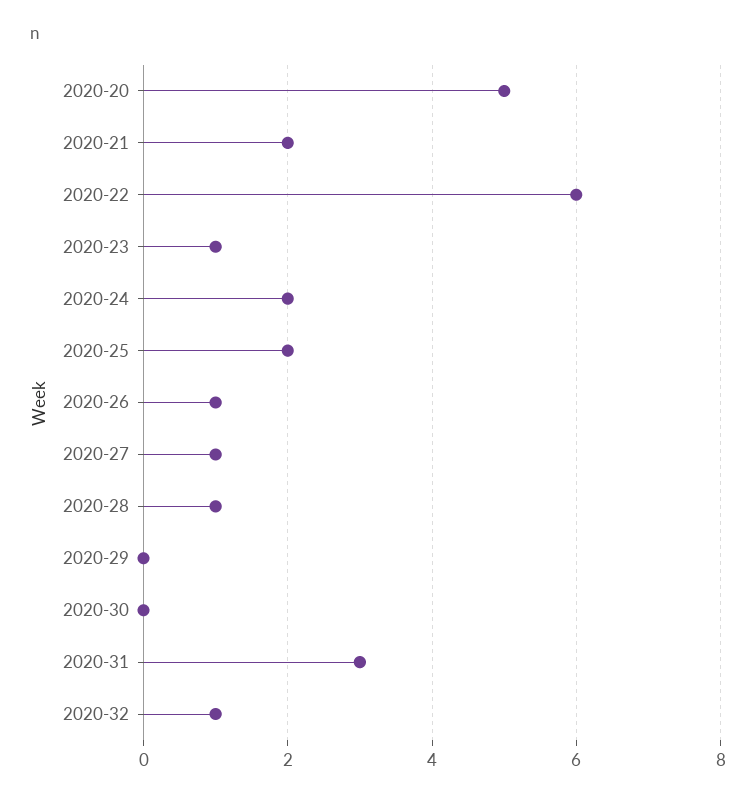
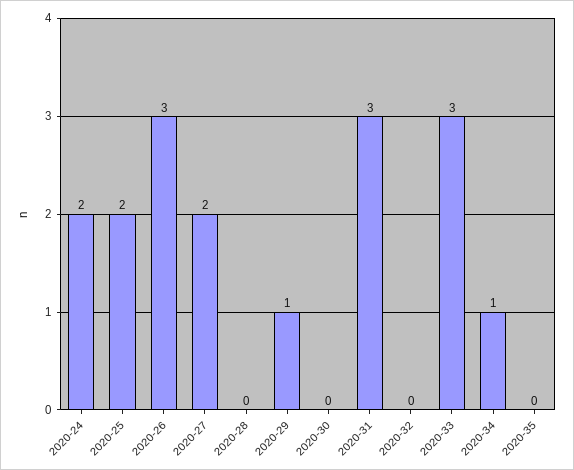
2020-20: 5 -> none
2020-21: 2 -> none
2020-22: 6 -> none
2020-23: 1 -> none
2020-26: 1 -> 3
2020-27: 1 -> 2
2020-28: 1 -> 0
2020-29: 0 -> 1
2020-32: 1 -> 0
2020-33: none -> 3
2020-34: none -> 1
2020-35: none -> 0

